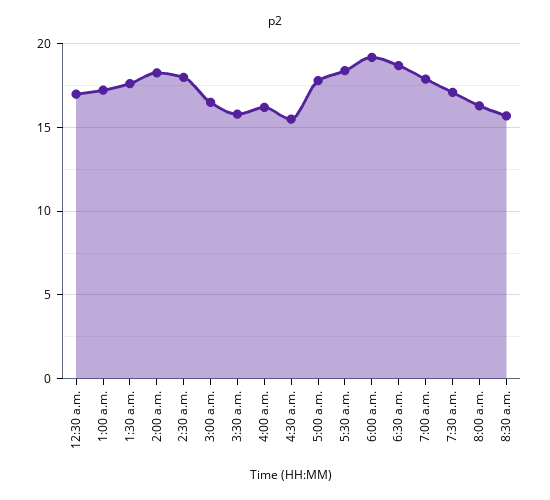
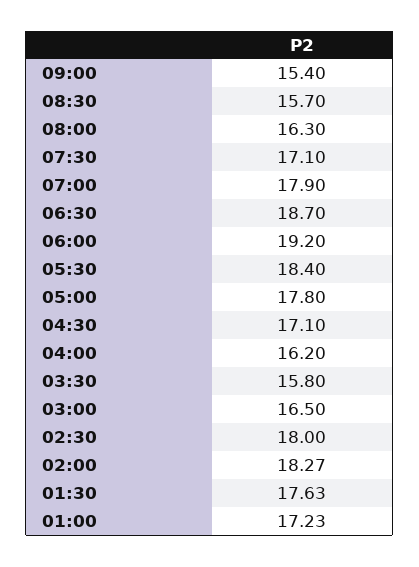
12:30 a.m.: 17 -> none
4:30 a.m.: 15.5 -> 17.1
09:00: none -> 15.4

